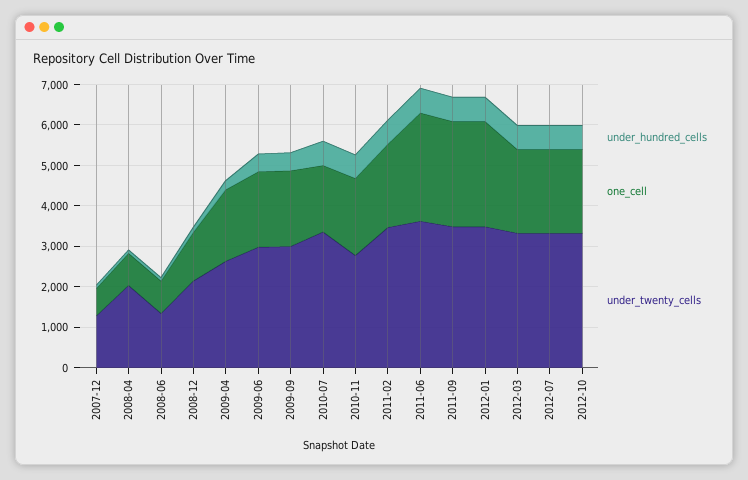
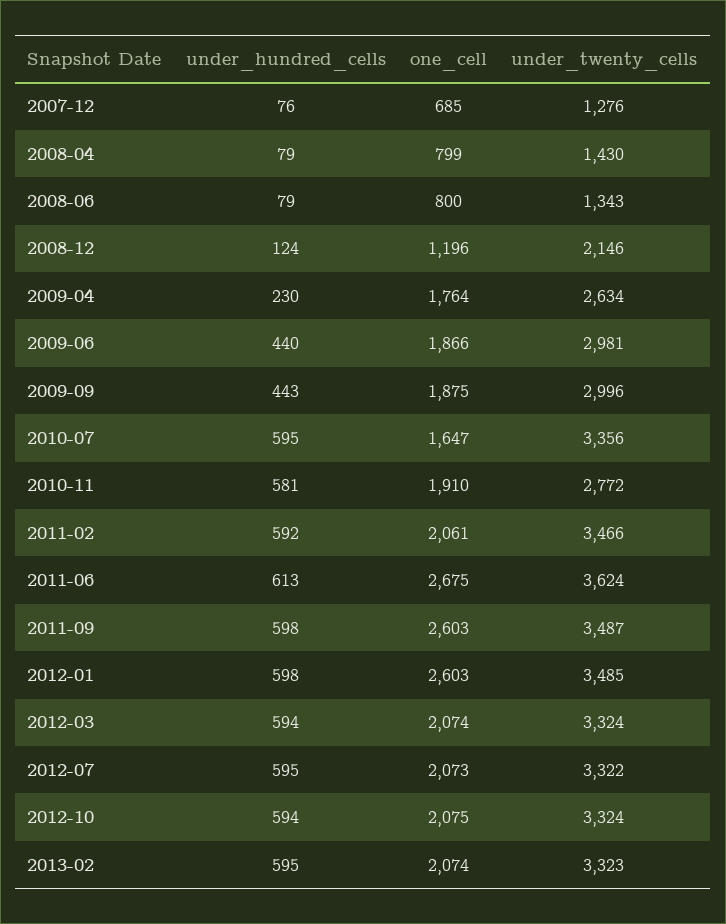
under_twenty_cells, 2008-04: 2000 -> 1430
under_hundred_cells, 2013-02: none -> 595
one_cell, 2013-02: none -> 2074
under_twenty_cells, 2013-02: none -> 3323

